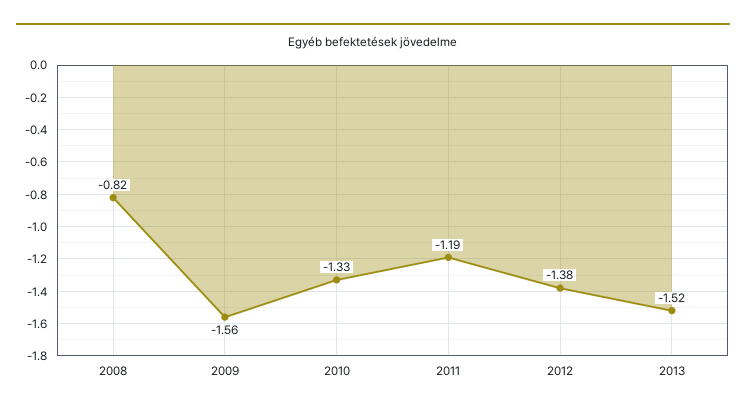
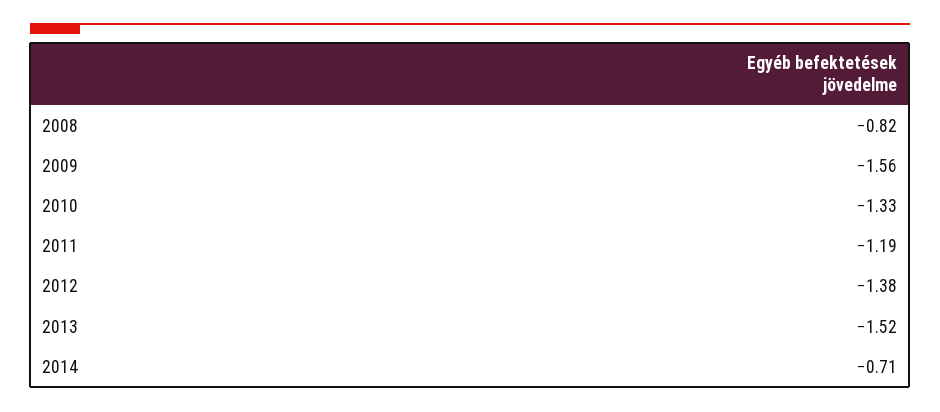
2014: none -> -0.71

